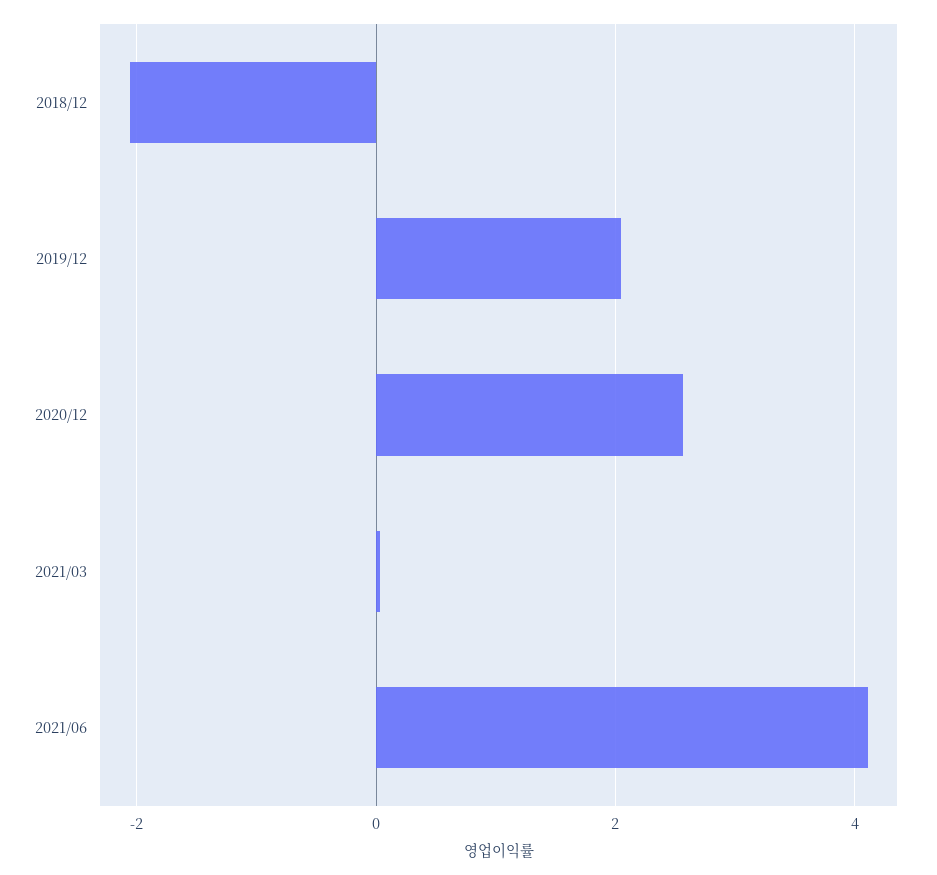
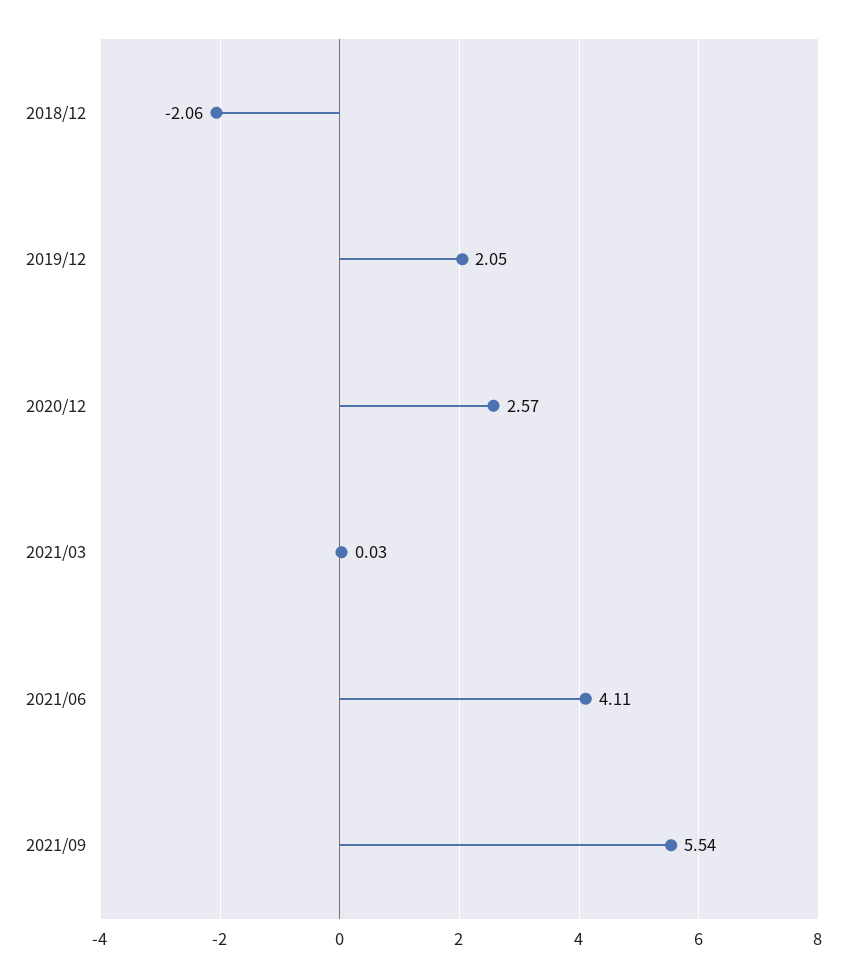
2021/09: none -> 5.54

